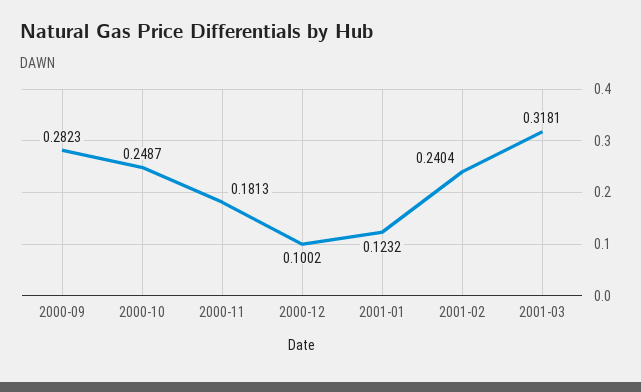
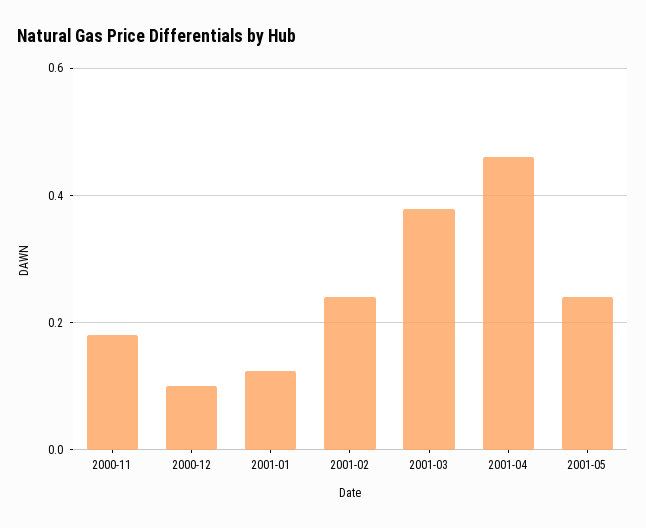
2000-09: 0.2823 -> none
2000-10: 0.2487 -> none
2001-03: 0.3181 -> 0.38
2001-04: none -> 0.46
2001-05: none -> 0.24

